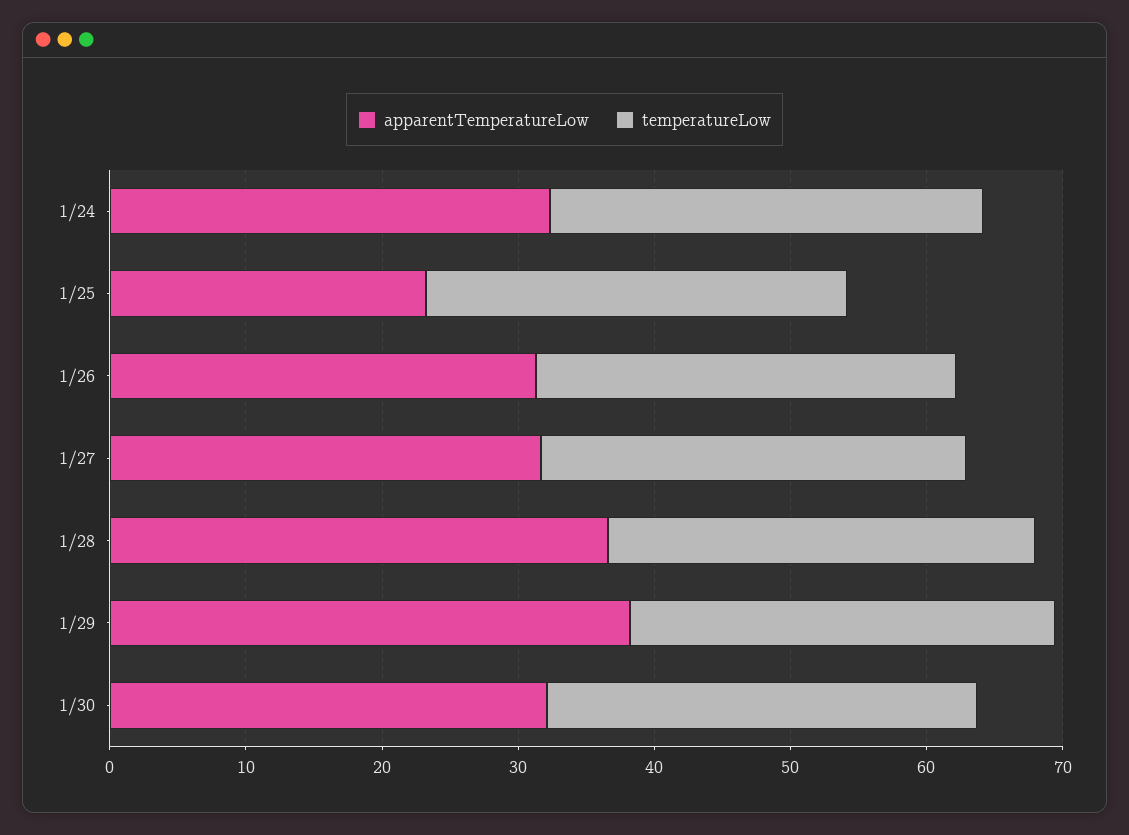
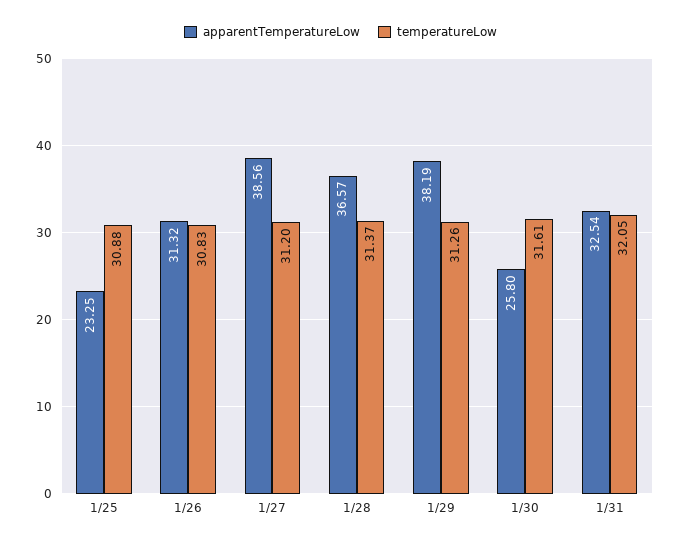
apparentTemperatureLow, 1/24: 32 -> none
temperatureLow, 1/24: 32 -> none
apparentTemperatureLow, 1/27: 32 -> 38.56
apparentTemperatureLow, 1/30: 32 -> 25.8
apparentTemperatureLow, 1/31: none -> 32.54
temperatureLow, 1/31: none -> 32.05

